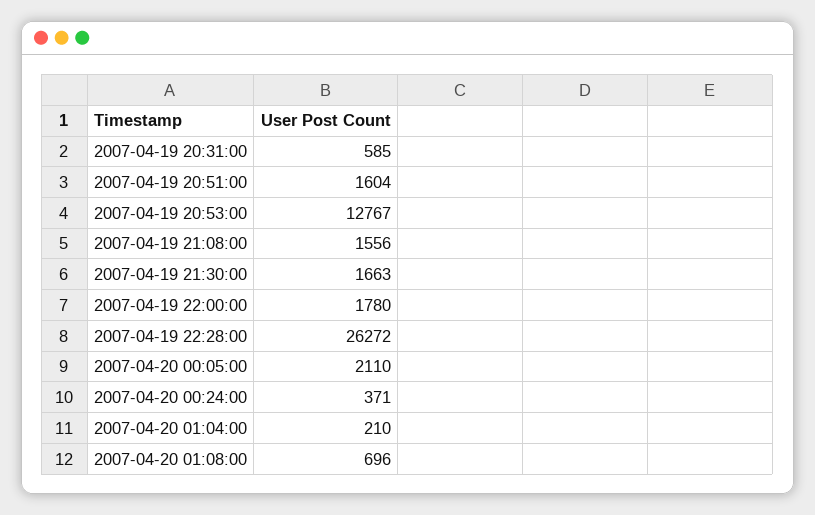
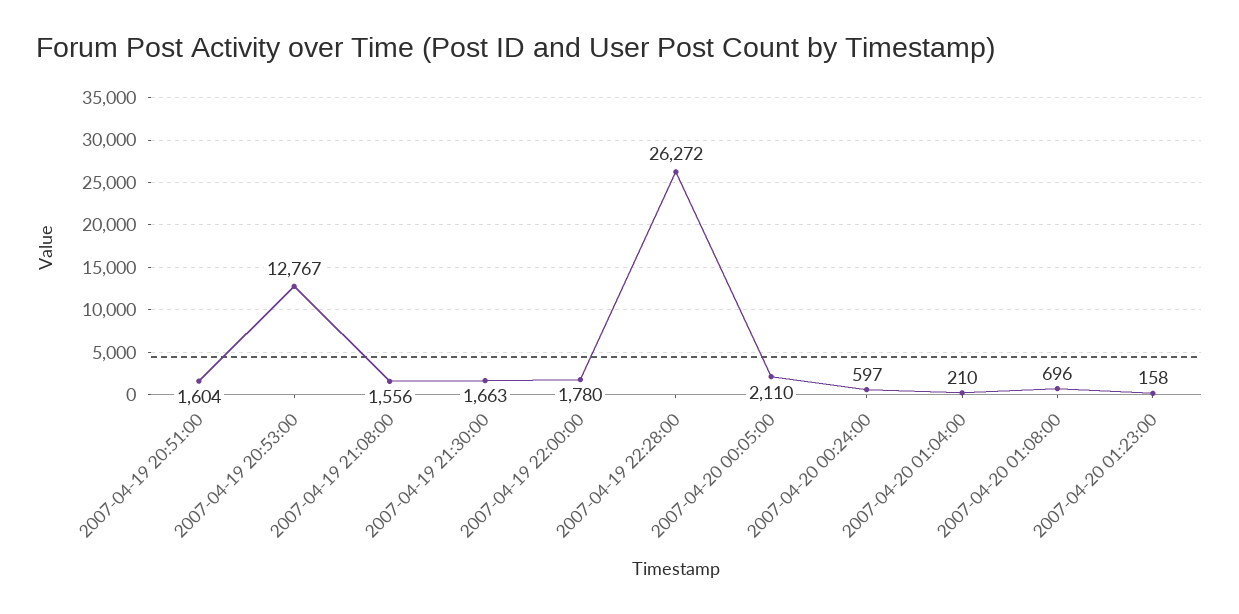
2007-04-19 20:31:00: 585 -> none
2007-04-20 00:24:00: 371 -> 597
2007-04-20 01:23:00: none -> 158

